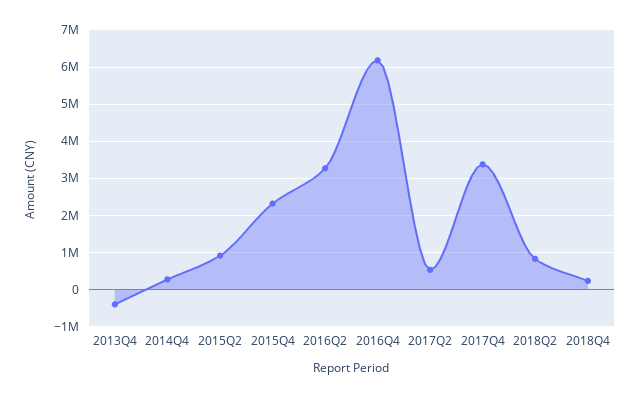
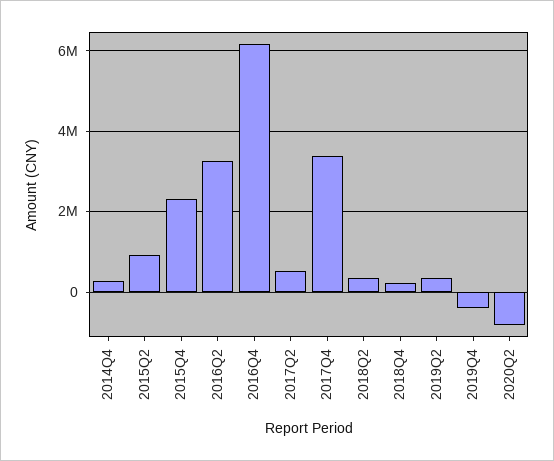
2013Q4: -400000 -> none
2018Q2: 800000 -> 400000
2019Q2: none -> 400000
2019Q4: none -> -400000
2020Q2: none -> -800000

